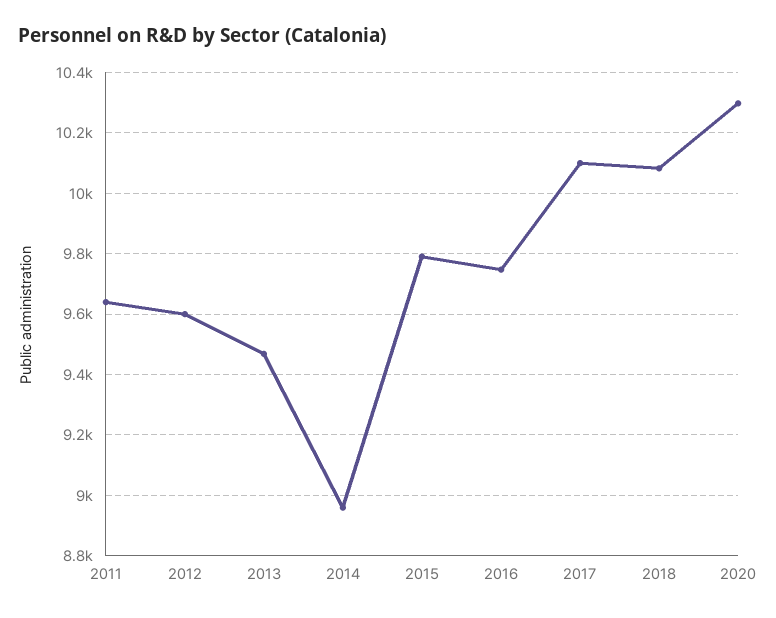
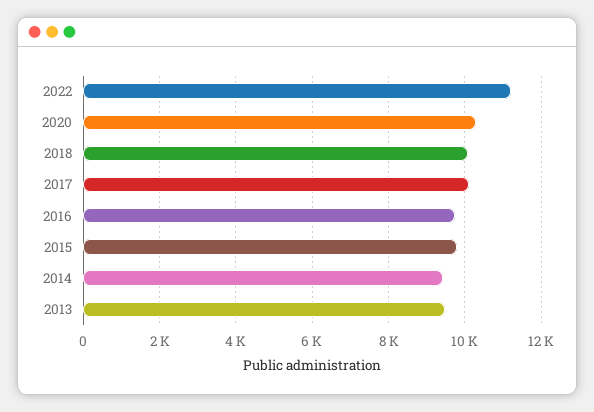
2011: 9640 -> none
2012: 9600 -> none
2014: 8960 -> 9400
2022: none -> 11200

